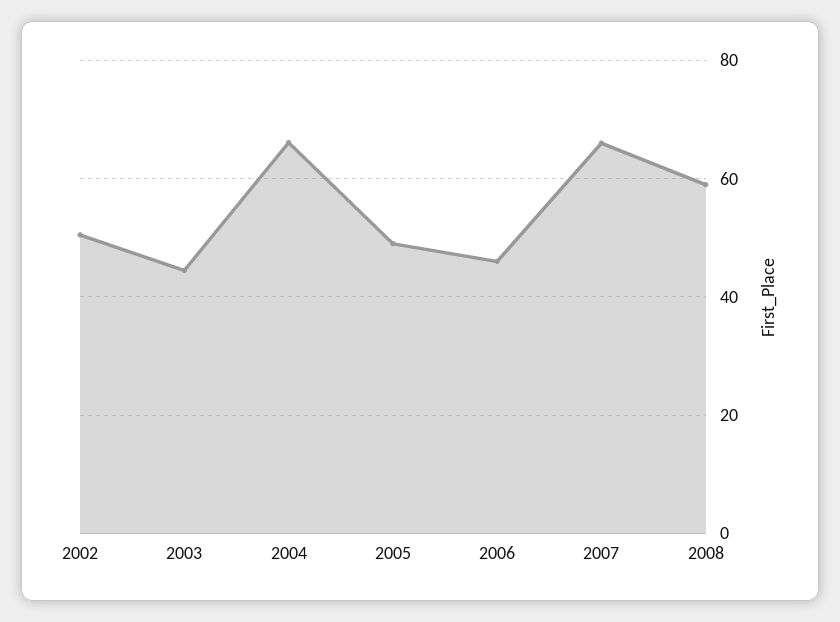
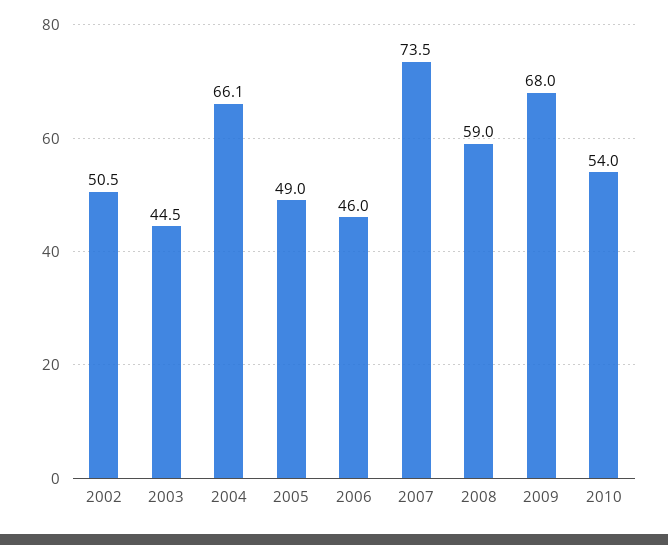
2007: 66 -> 73.5
2009: none -> 68
2010: none -> 54

